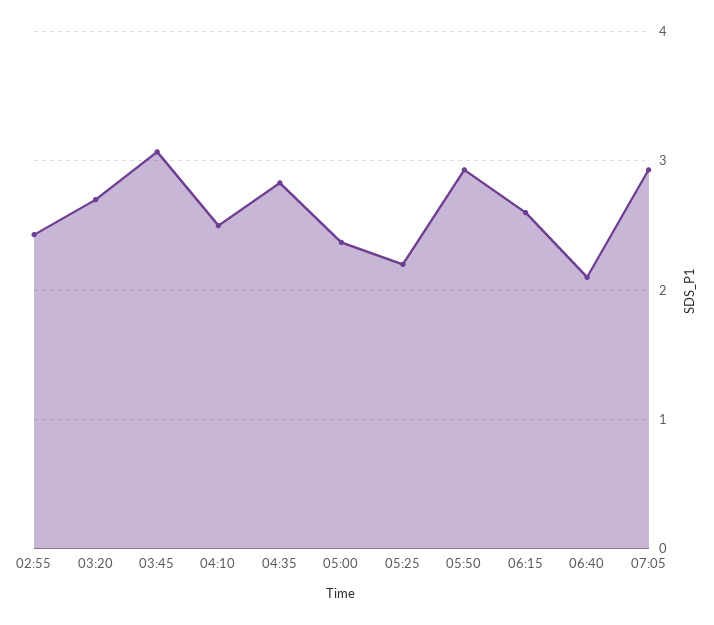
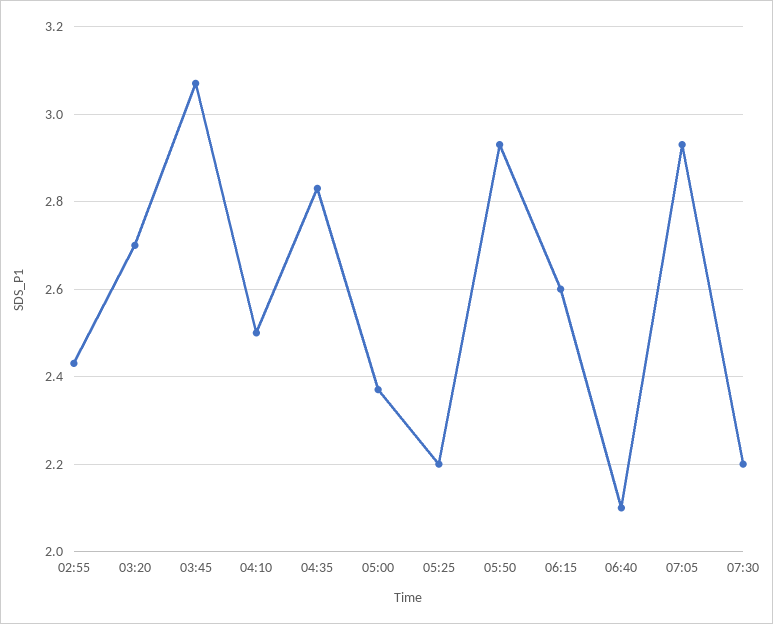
07:30: none -> 2.2

